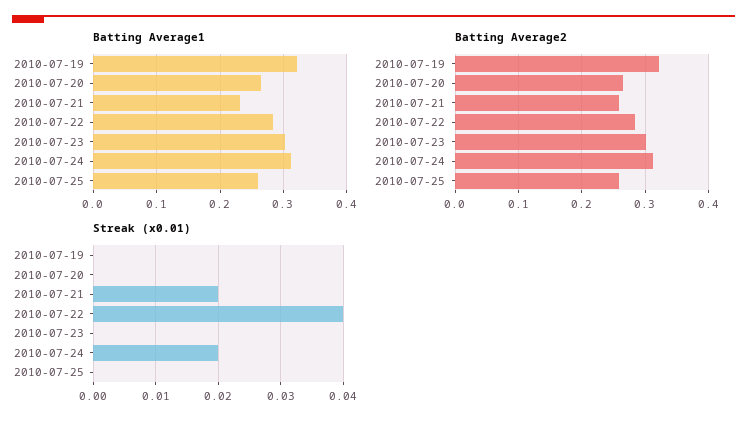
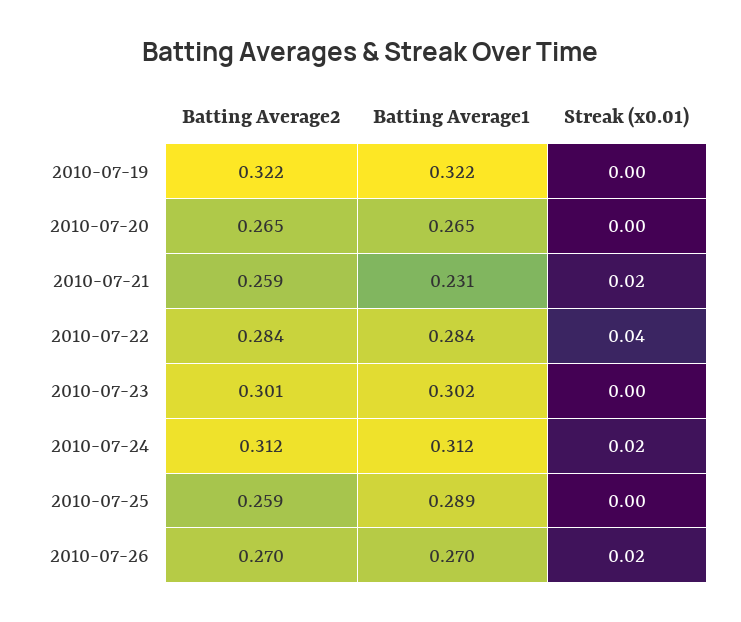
Batting Average1, 2010-07-25: 0.26 -> 0.289
Batting Average2, 2010-07-26: none -> 0.27
Batting Average1, 2010-07-26: none -> 0.27
Streak (x0.01), 2010-07-26: none -> 0.02

